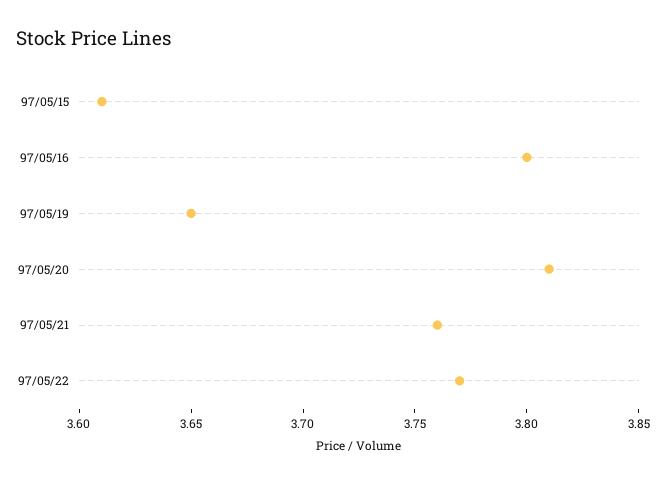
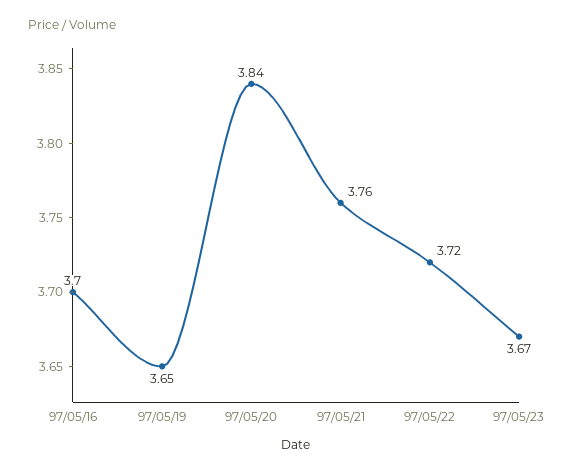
97/05/15: 3.61 -> none
97/05/16: 3.8 -> 3.7
97/05/20: 3.81 -> 3.84
97/05/22: 3.77 -> 3.72
97/05/23: none -> 3.67

